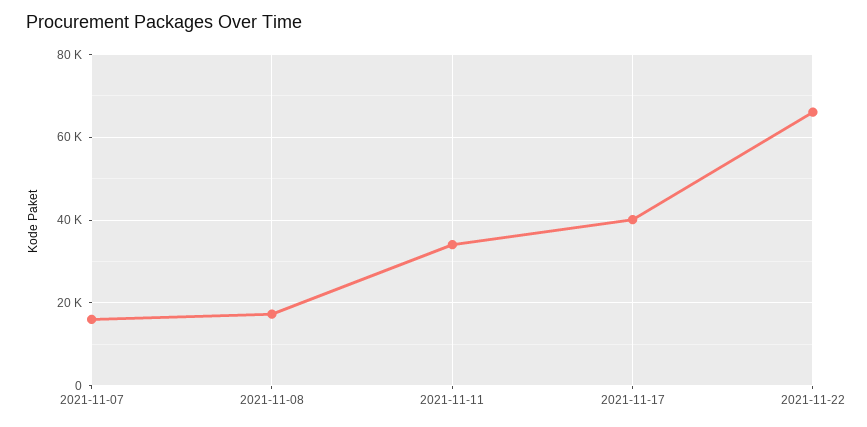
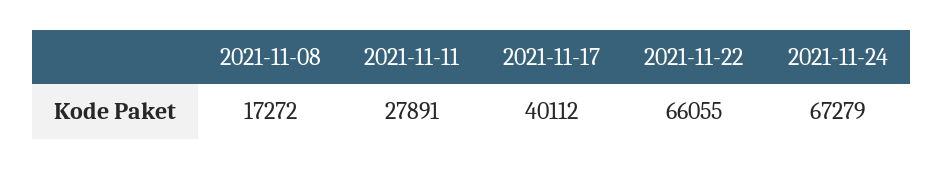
2021-11-07: 16000 -> none
2021-11-11: 34000 -> 27891
2021-11-24: none -> 67279

